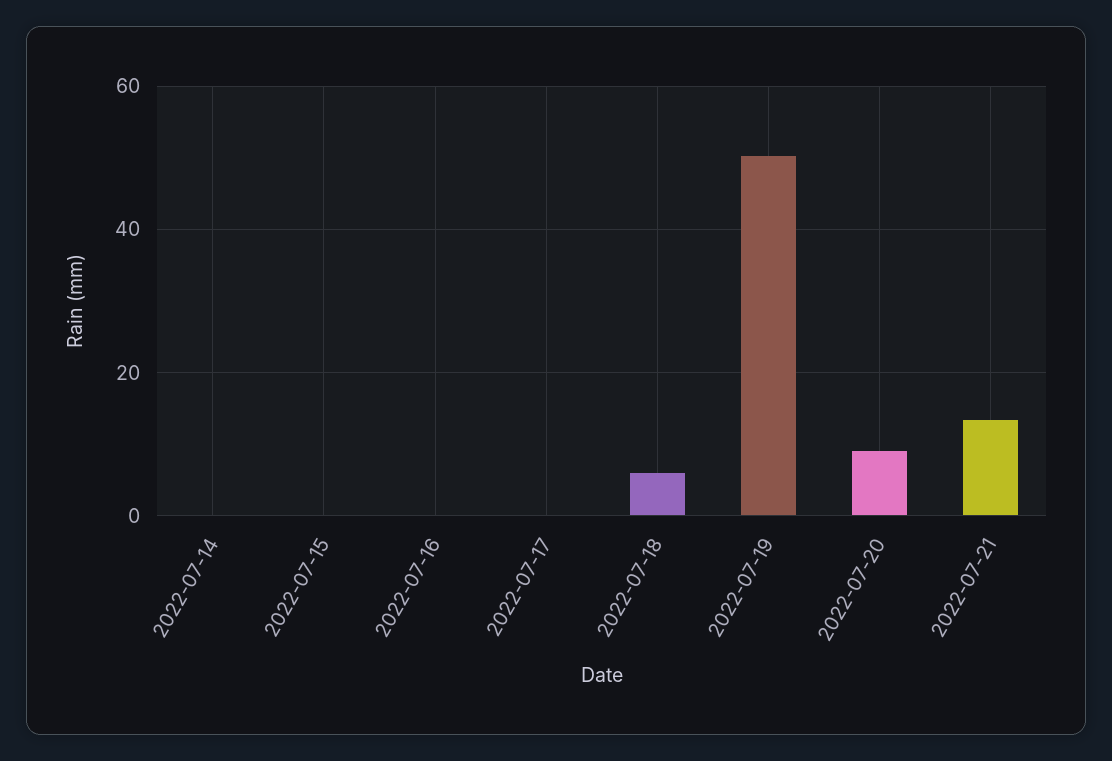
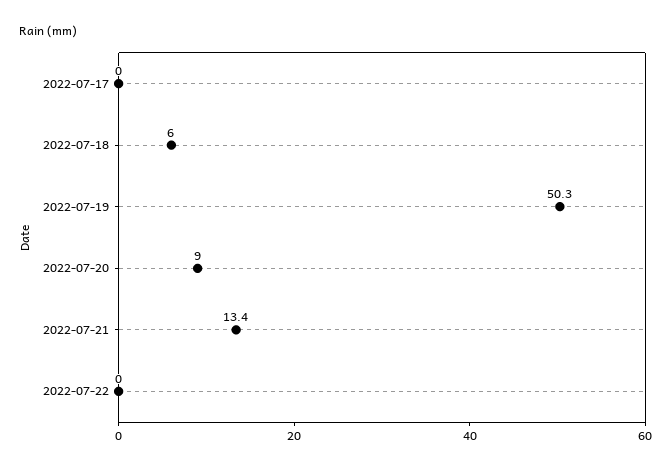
2022-07-14: 0 -> none
2022-07-15: 0 -> none
2022-07-16: 0 -> none
2022-07-22: none -> 0

